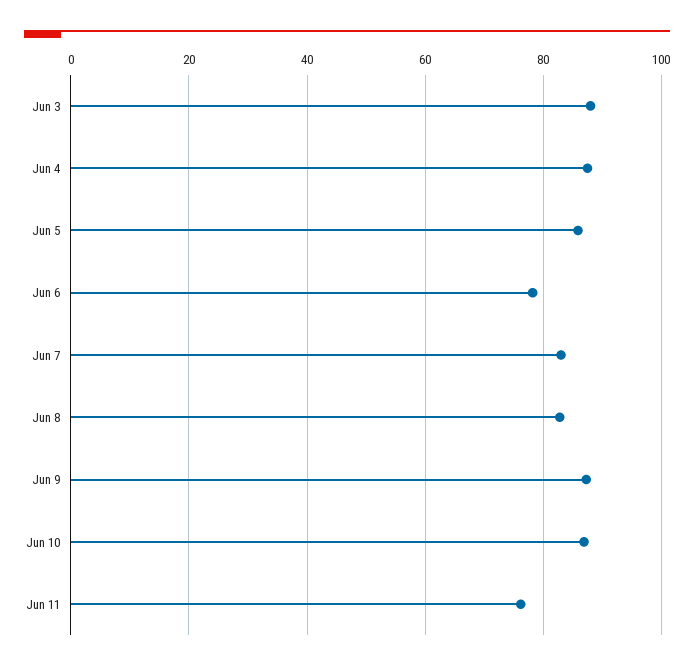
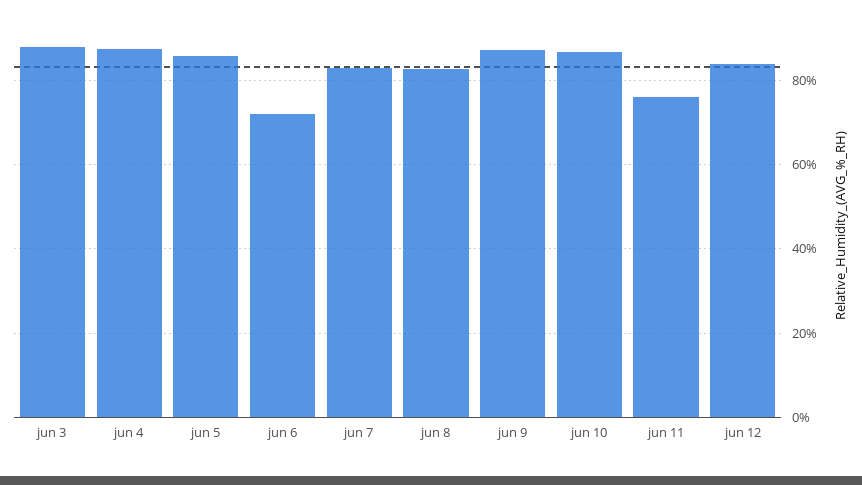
Jun 6: 78 -> 72
jun 12: none -> 84

